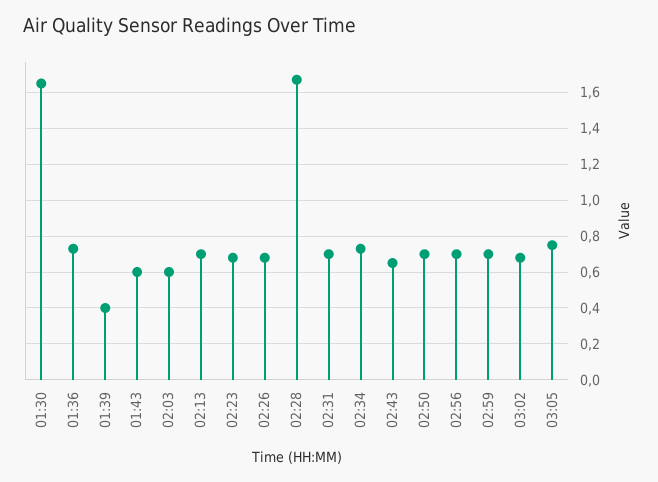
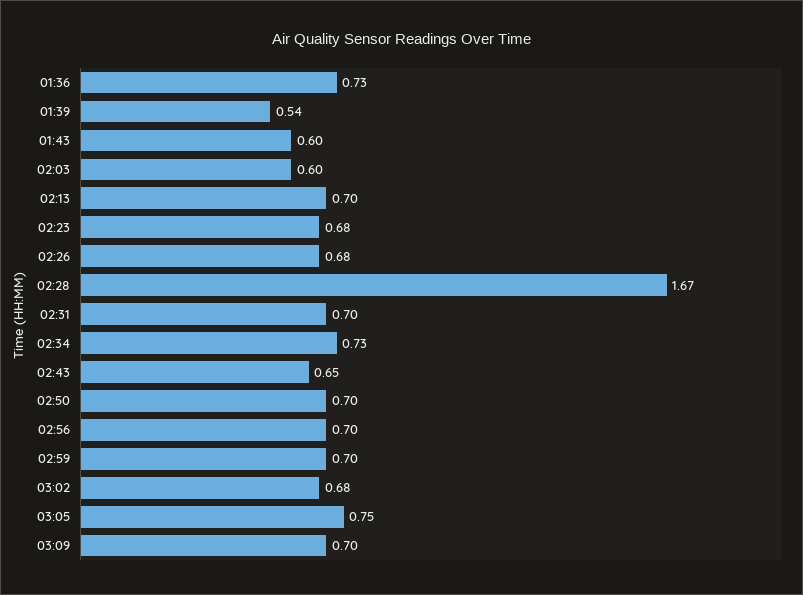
01:30: 1.65 -> none
01:39: 0.4 -> 0.54
03:09: none -> 0.7

